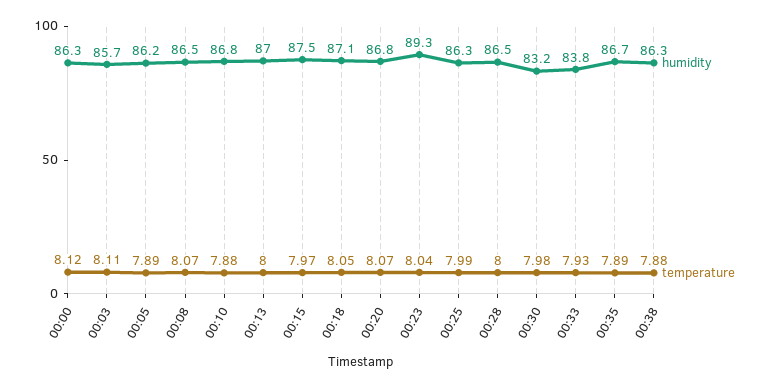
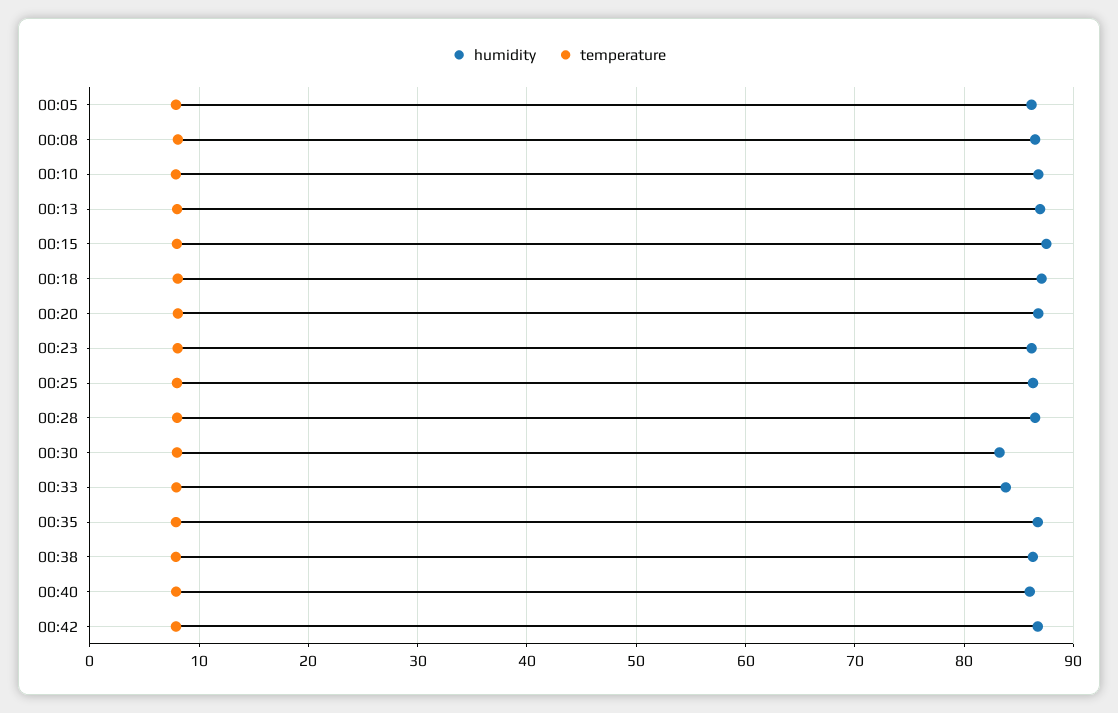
humidity, 00:00: 86.3 -> none
temperature, 00:00: 8.12 -> none
humidity, 00:03: 85.7 -> none
temperature, 00:03: 8.11 -> none
humidity, 00:23: 89.3 -> 86
humidity, 00:40: none -> 86
temperature, 00:40: none -> 8
humidity, 00:42: none -> 87
temperature, 00:42: none -> 8

